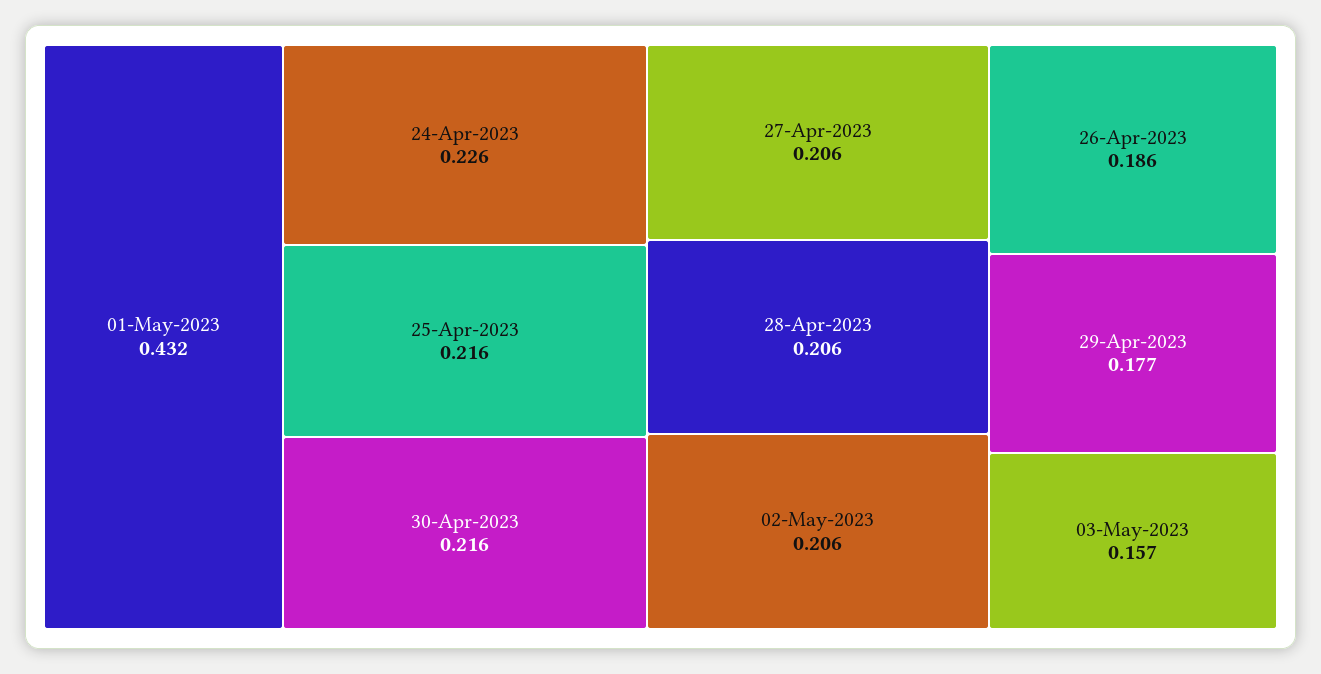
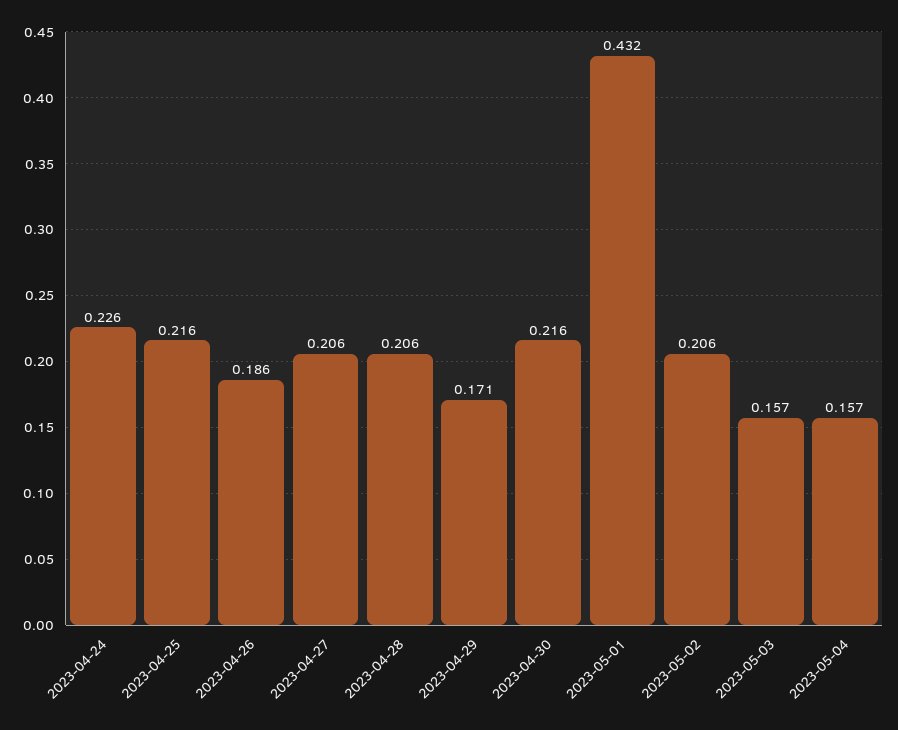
29-Apr-2023: 0.177 -> 0.171
2023-05-04: none -> 0.157

